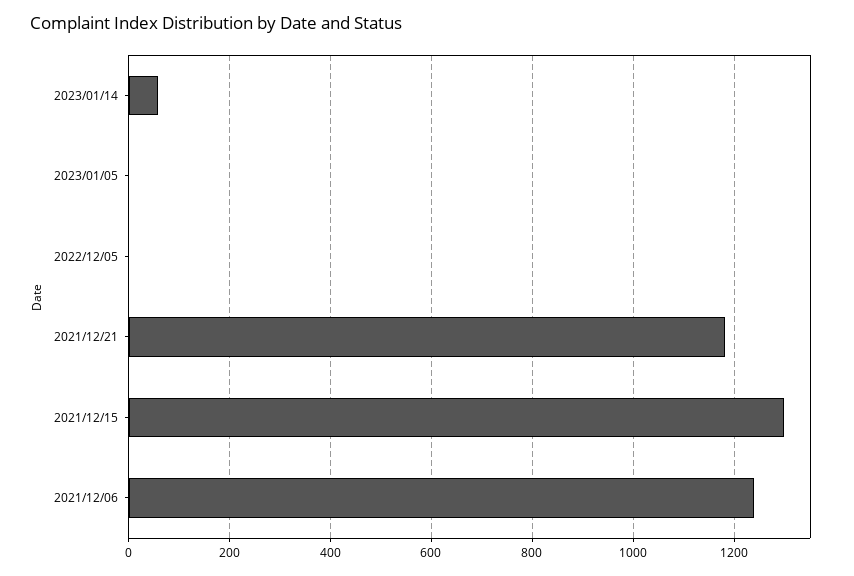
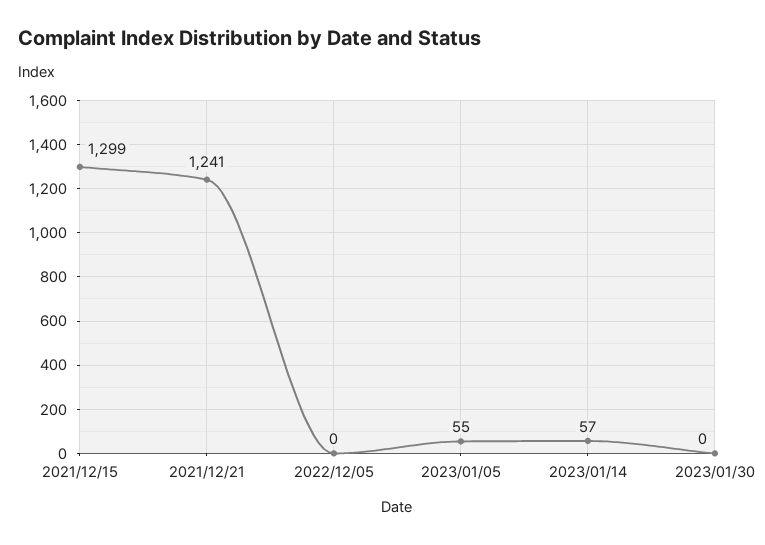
2023/01/05: 0 -> 55
2021/12/21: 1180 -> 1241
2021/12/06: 1240 -> none
2023/01/30: none -> 0

